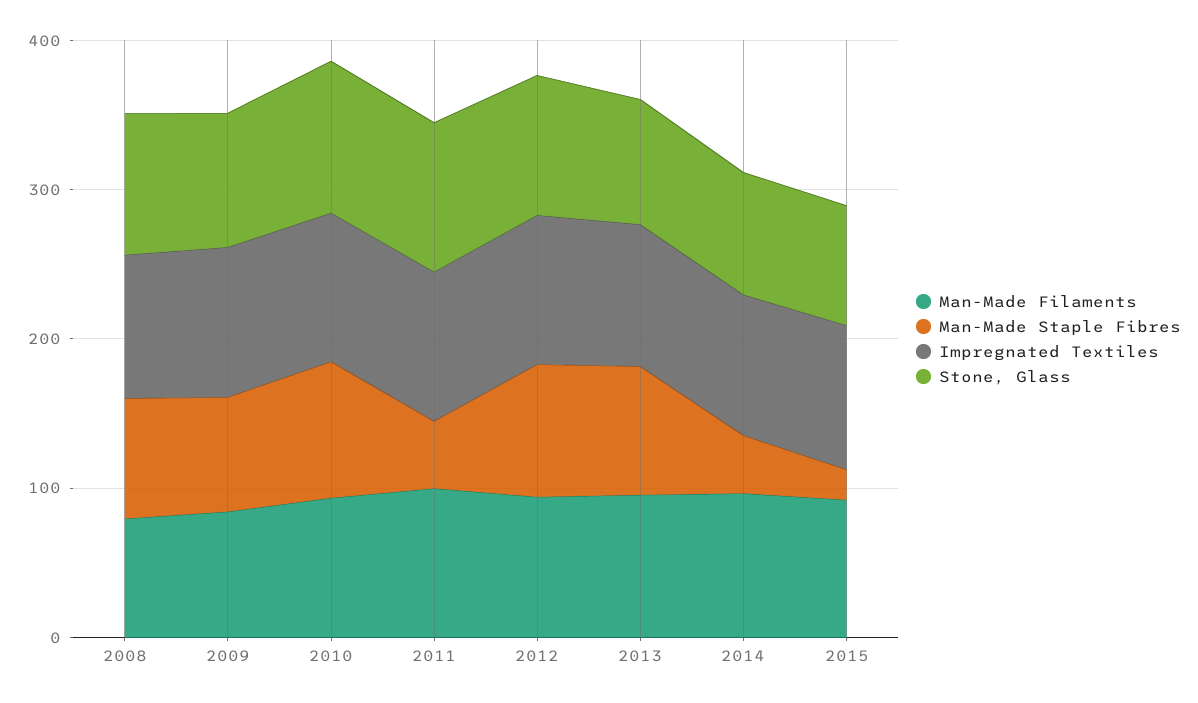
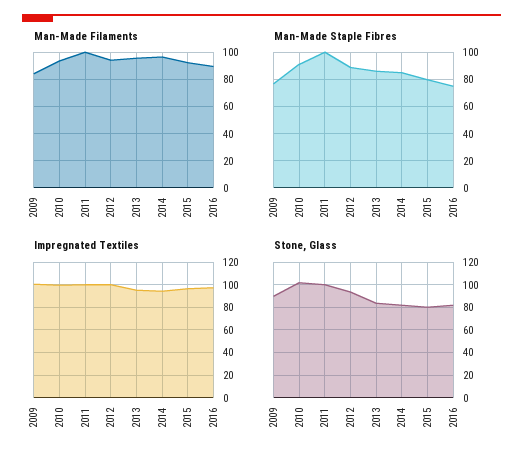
Man-Made Filaments, 2008: 80 -> none
Man-Made Staple Fibres, 2008: 80 -> none
Impregnated Textiles, 2008: 100 -> none
Stone, Glass, 2008: 100 -> none
Man-Made Staple Fibres, 2011: 40 -> 100
Man-Made Staple Fibres, 2014: 40 -> 85
Man-Made Staple Fibres, 2015: 20 -> 80
Man-Made Filaments, 2016: none -> 90
Man-Made Staple Fibres, 2016: none -> 75
Impregnated Textiles, 2016: none -> 100
Stone, Glass, 2016: none -> 80

